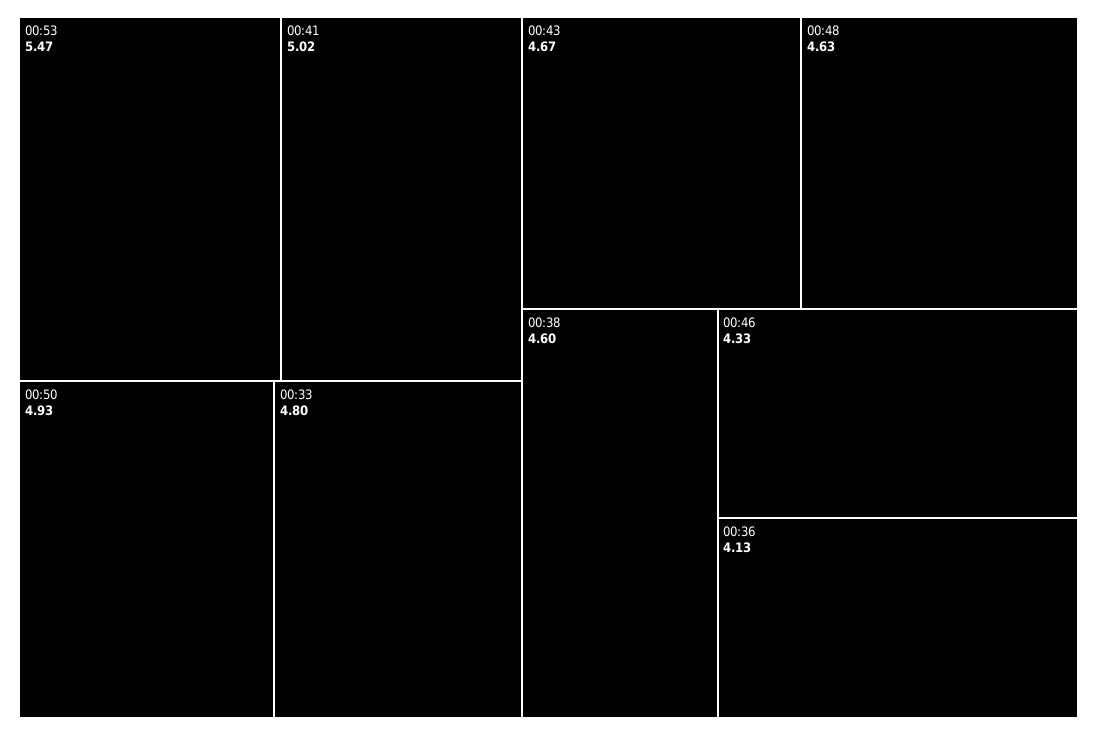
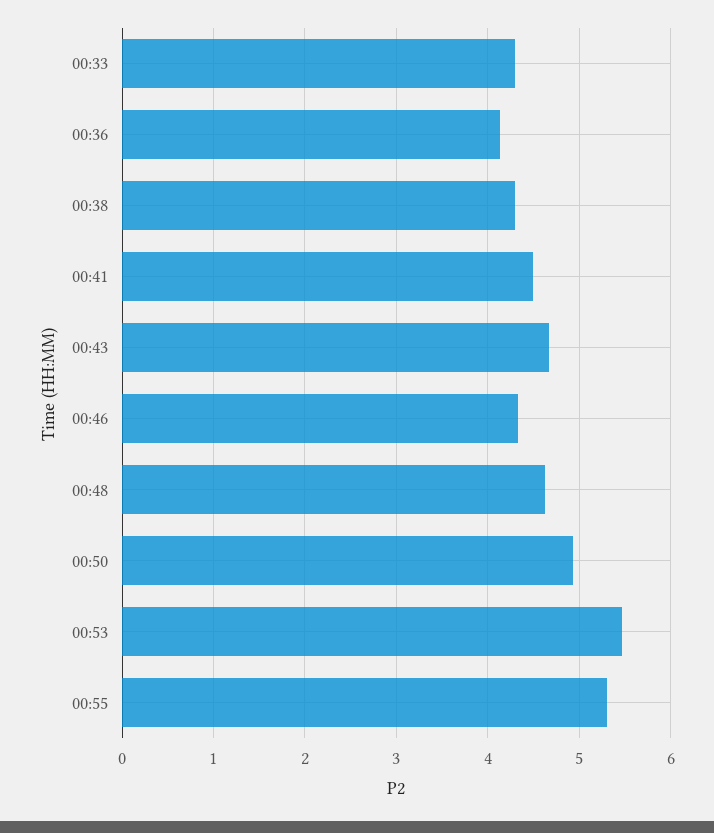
00:41: 5.02 -> 4.5
00:33: 4.8 -> 4.3
00:38: 4.6 -> 4.3
00:55: none -> 5.3

